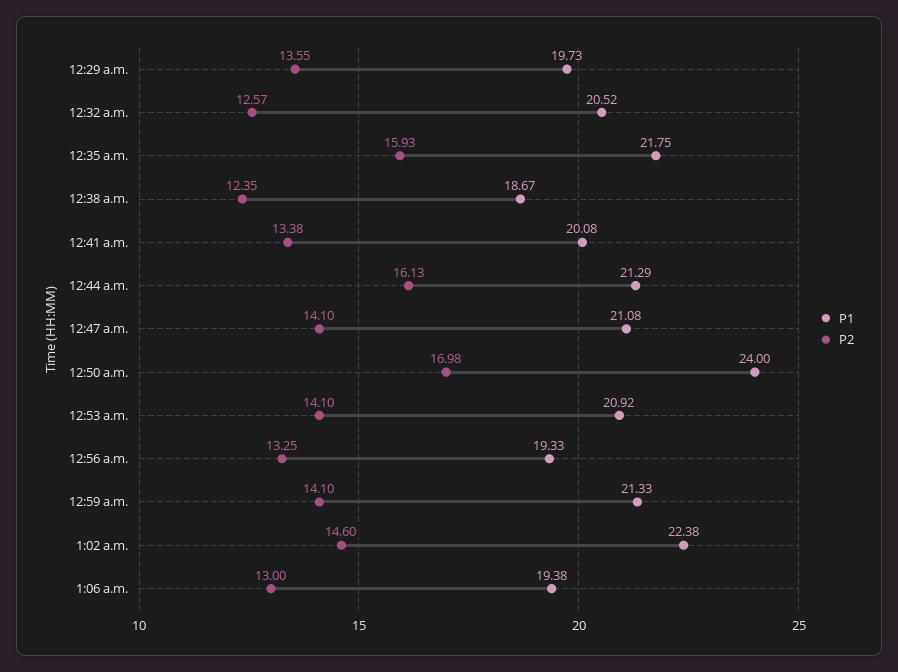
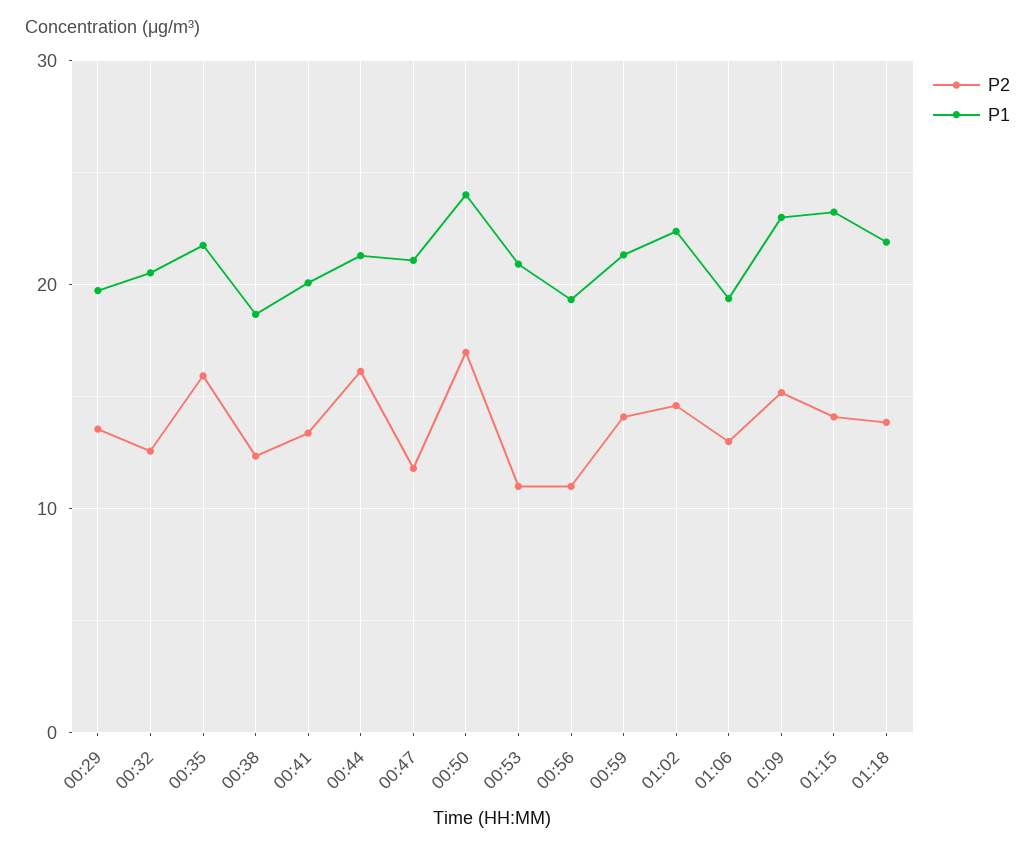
P2, 12:47 a.m.: 14.1 -> 12
P2, 12:53 a.m.: 14.1 -> 11
P2, 12:56 a.m.: 13.25 -> 11
P2, 01:09: none -> 15
P1, 01:09: none -> 23
P2, 01:15: none -> 14
P1, 01:15: none -> 23
P2, 01:18: none -> 14
P1, 01:18: none -> 22

